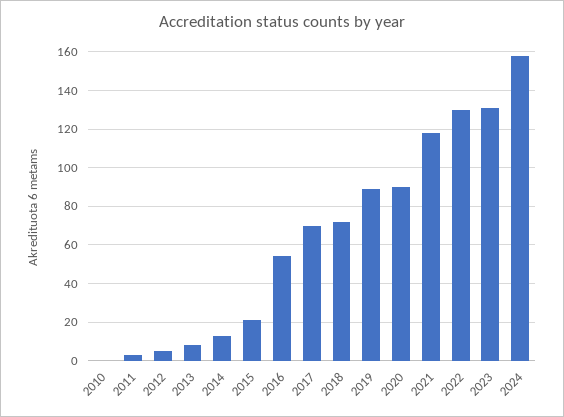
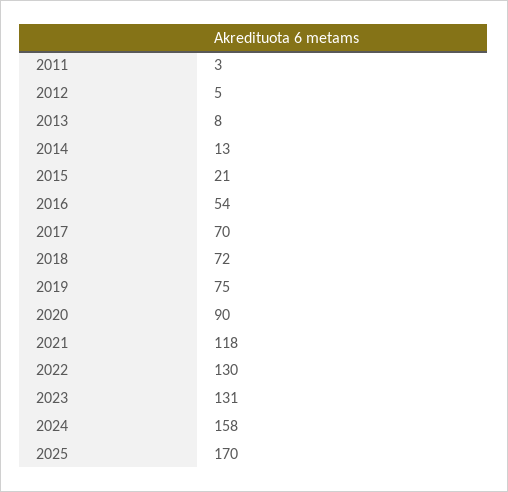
2010: 0 -> none
2019: 90 -> 75
2025: none -> 170

